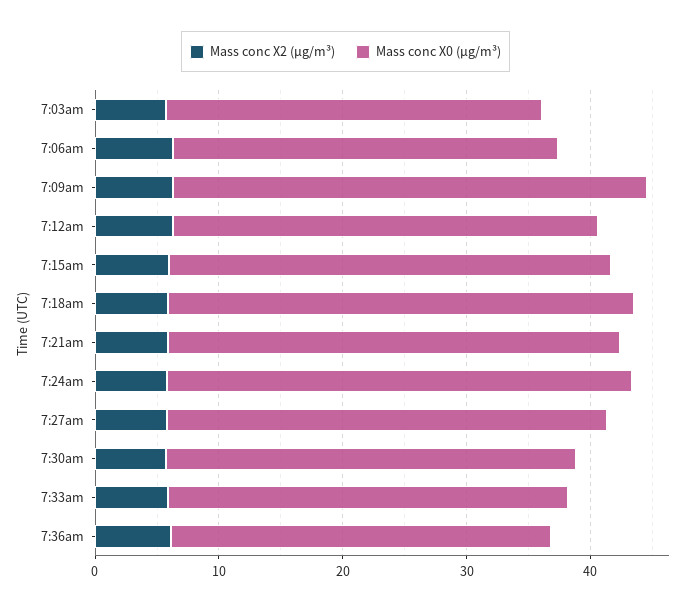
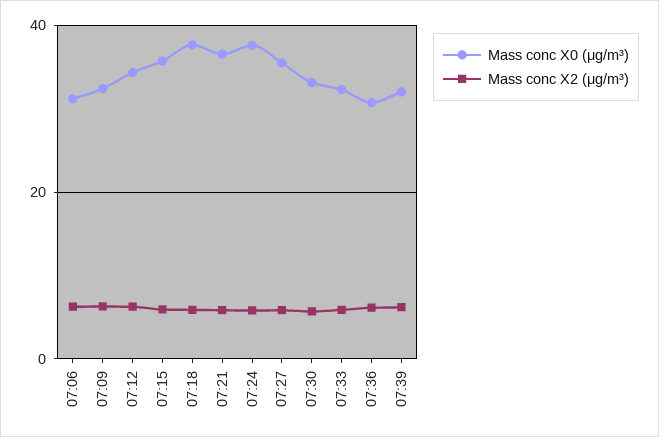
Mass conc X2 (μg/m³), 7:03am: 6 -> none
Mass conc X0 (μg/m³), 7:03am: 30 -> none
Mass conc X0 (μg/m³), 7:09am: 38 -> 32
Mass conc X0 (μg/m³), 07:39: none -> 32
Mass conc X2 (μg/m³), 07:39: none -> 6

